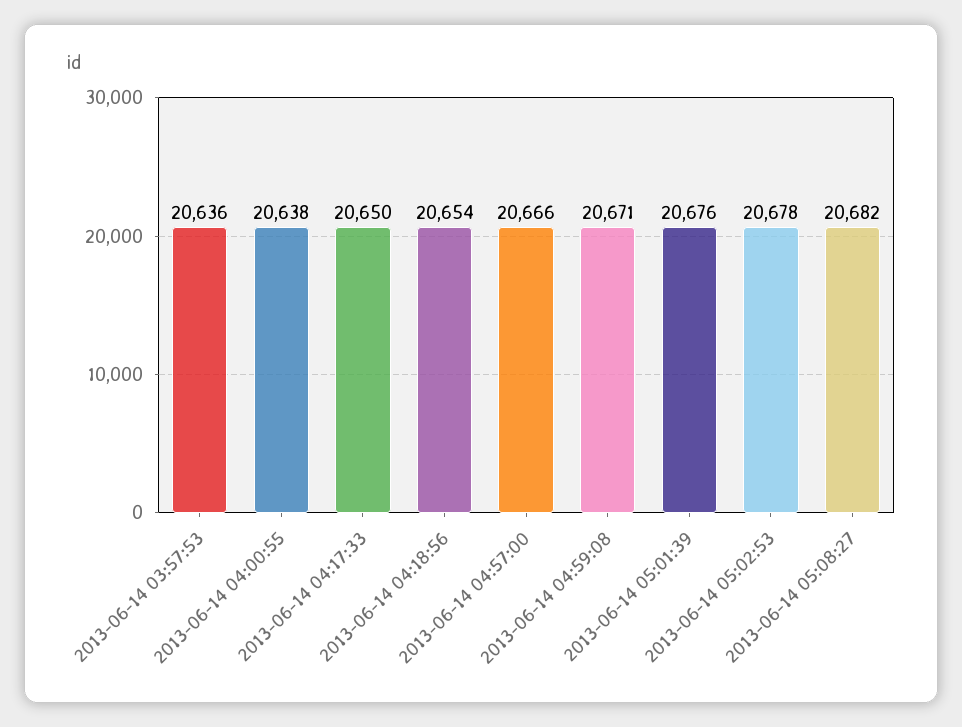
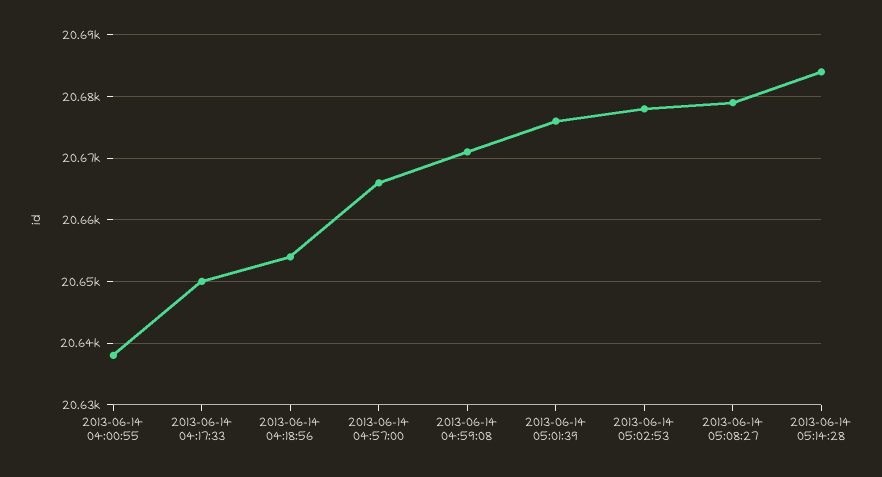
2013-06-14 03:57:53: 20636 -> none
2013-06-14 05:08:27: 20682 -> 20679
2013-06-14 05:14:28: none -> 20684

